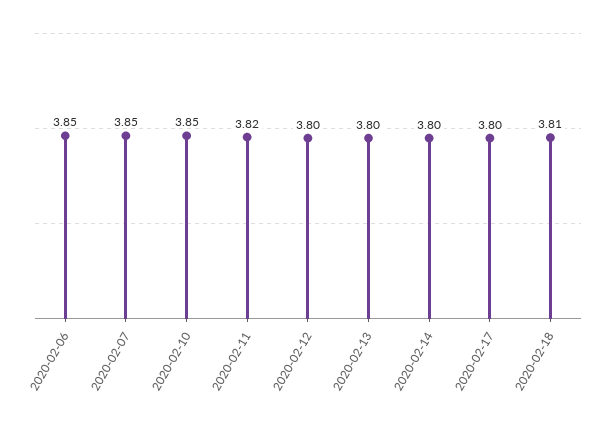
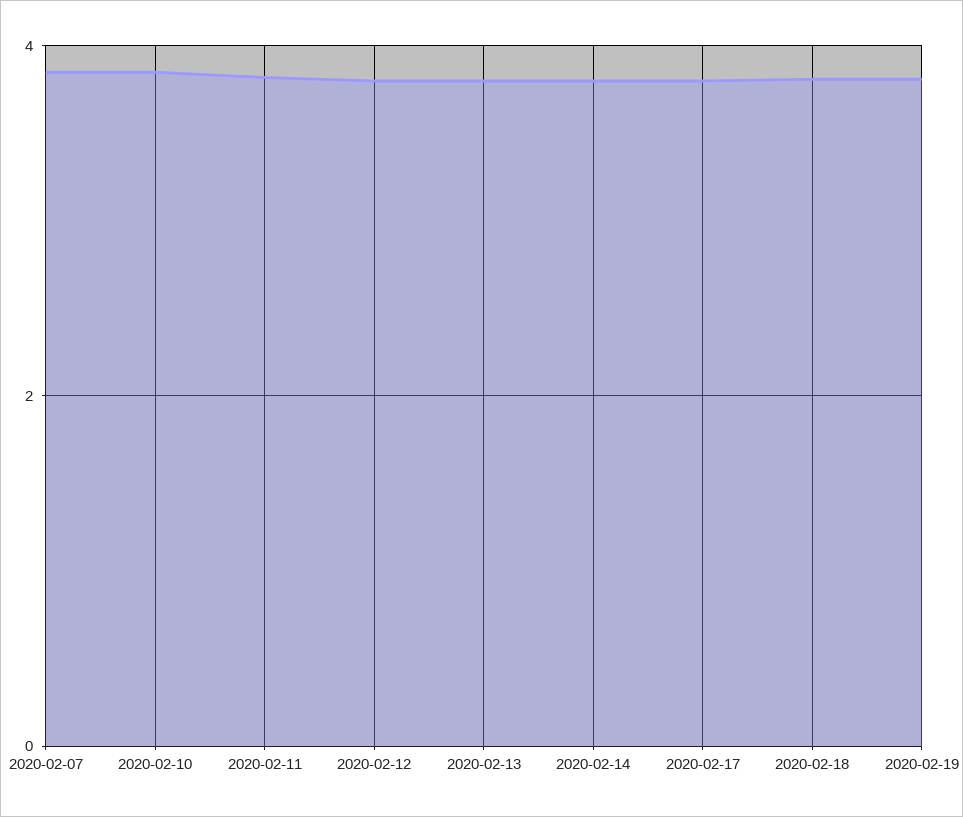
2020-02-06: 3.85 -> none
2020-02-19: none -> 3.8

